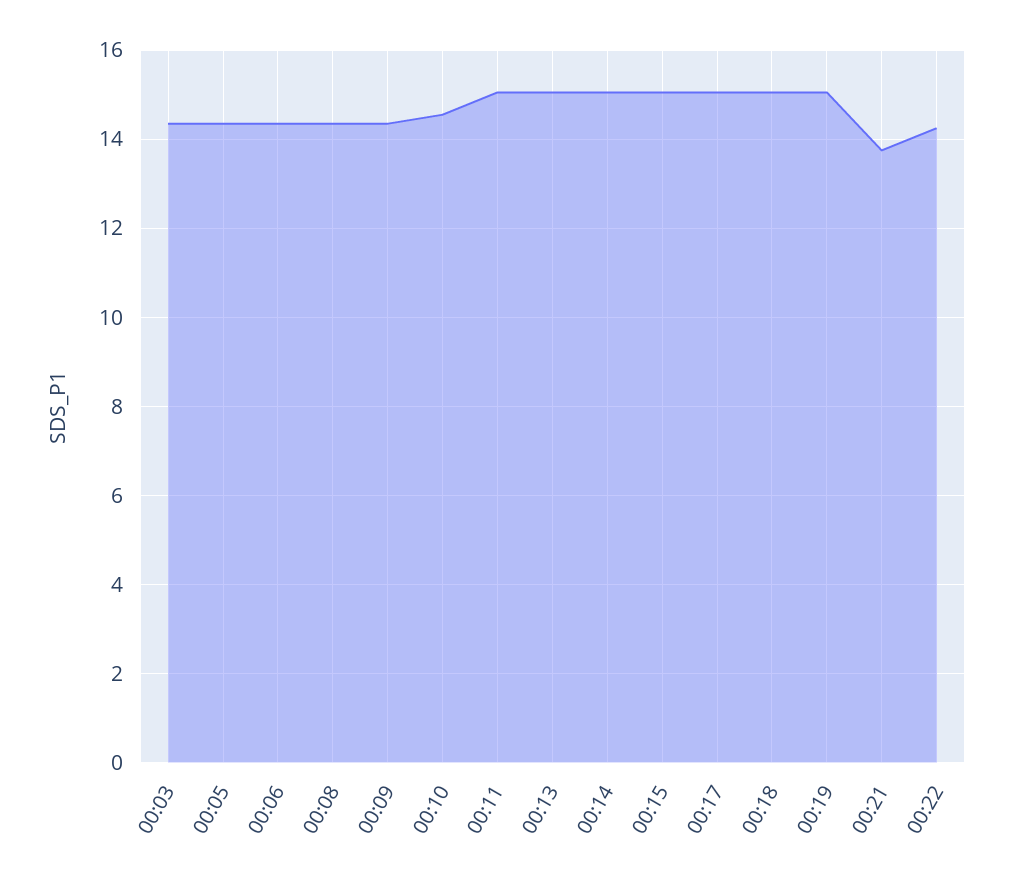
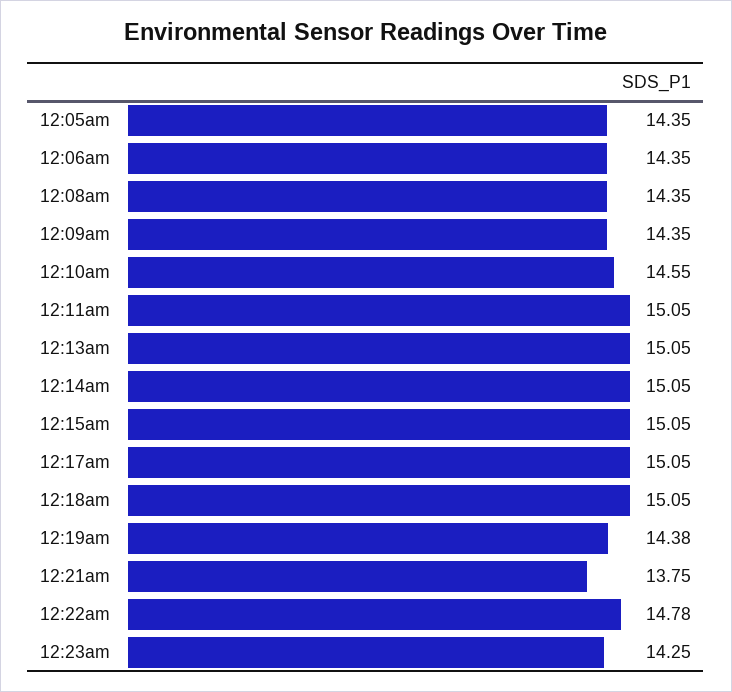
00:03: 14.4 -> none
00:19: 15 -> 14.38
00:22: 14.2 -> 14.78
12:23am: none -> 14.25

